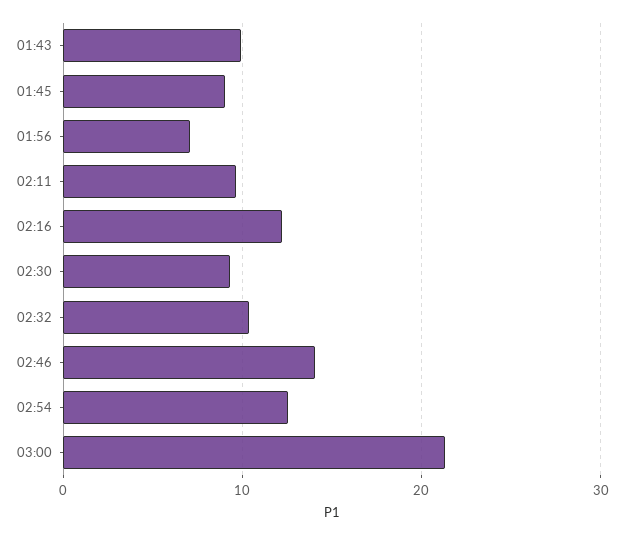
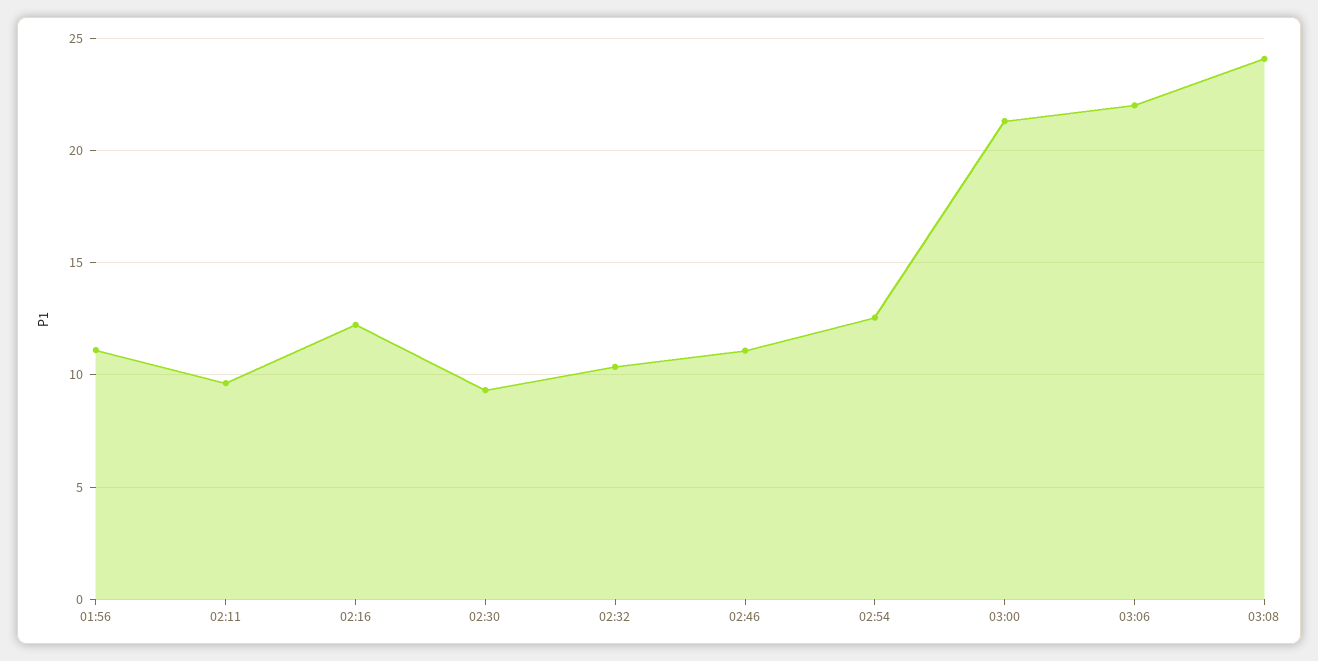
01:43: 10 -> none
01:45: 9 -> none
01:56: 7 -> 11
02:46: 14 -> 11
03:06: none -> 22
03:08: none -> 24

